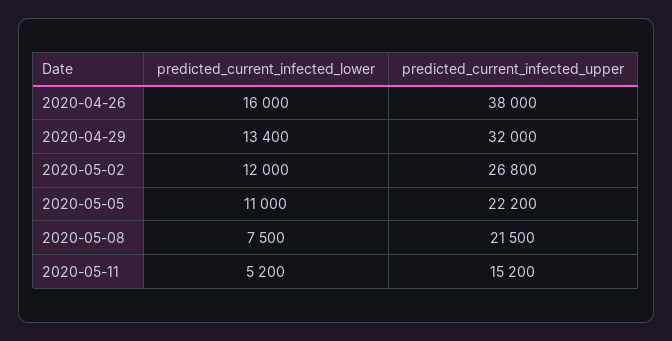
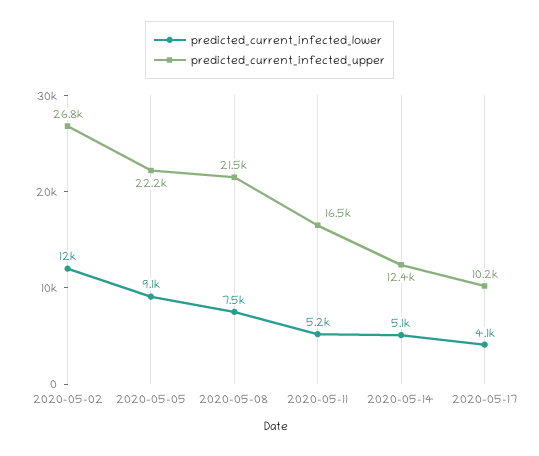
predicted_current_infected_lower, 2020-04-26: 16000 -> none
predicted_current_infected_upper, 2020-04-26: 38000 -> none
predicted_current_infected_lower, 2020-04-29: 13400 -> none
predicted_current_infected_upper, 2020-04-29: 32000 -> none
predicted_current_infected_lower, 2020-05-05: 11000 -> 9100
predicted_current_infected_upper, 2020-05-11: 15200 -> 16500
predicted_current_infected_lower, 2020-05-14: none -> 5100
predicted_current_infected_upper, 2020-05-14: none -> 12400
predicted_current_infected_lower, 2020-05-17: none -> 4100
predicted_current_infected_upper, 2020-05-17: none -> 10200

